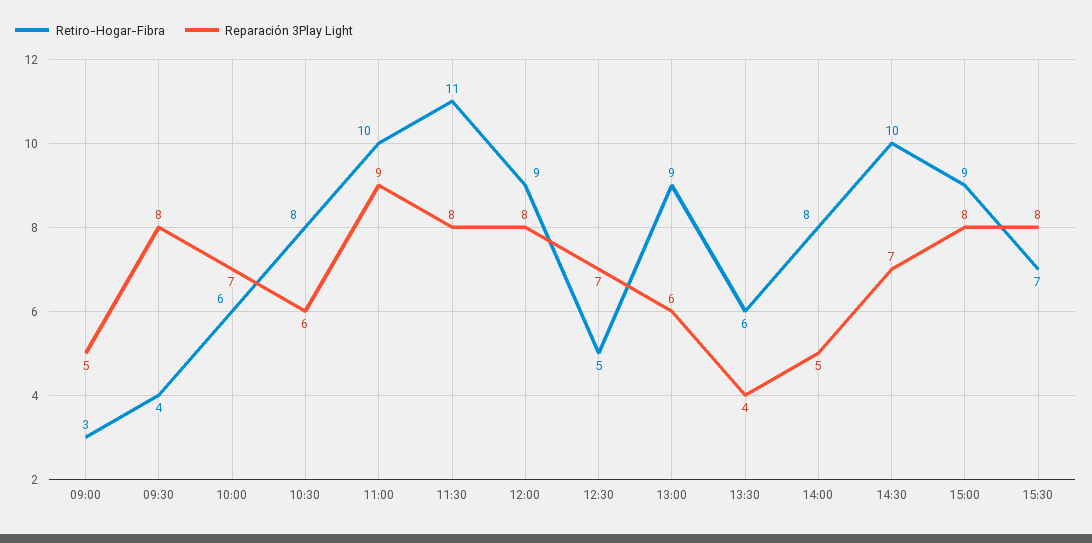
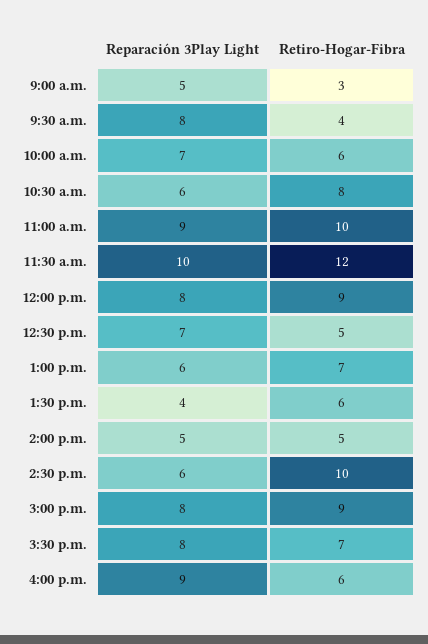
Retiro-Hogar-Fibra, 11:30: 11 -> 12
Reparación 3Play Light, 11:30: 8 -> 10
Retiro-Hogar-Fibra, 13:00: 9 -> 7
Retiro-Hogar-Fibra, 14:00: 8 -> 5
Reparación 3Play Light, 14:30: 7 -> 6
Reparación 3Play Light, 4:00 p.m.: none -> 9
Retiro-Hogar-Fibra, 4:00 p.m.: none -> 6

